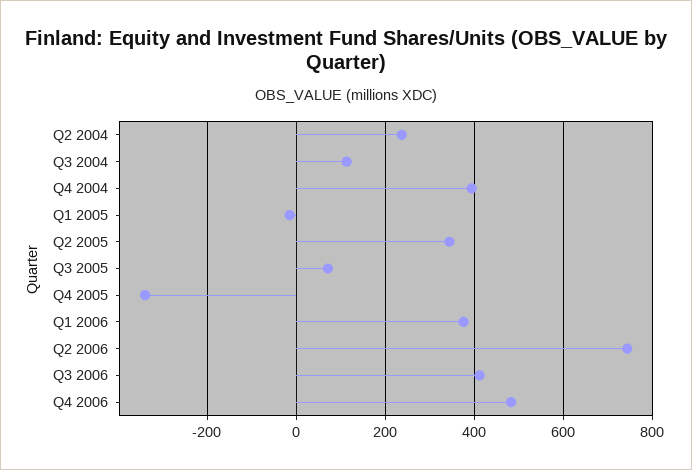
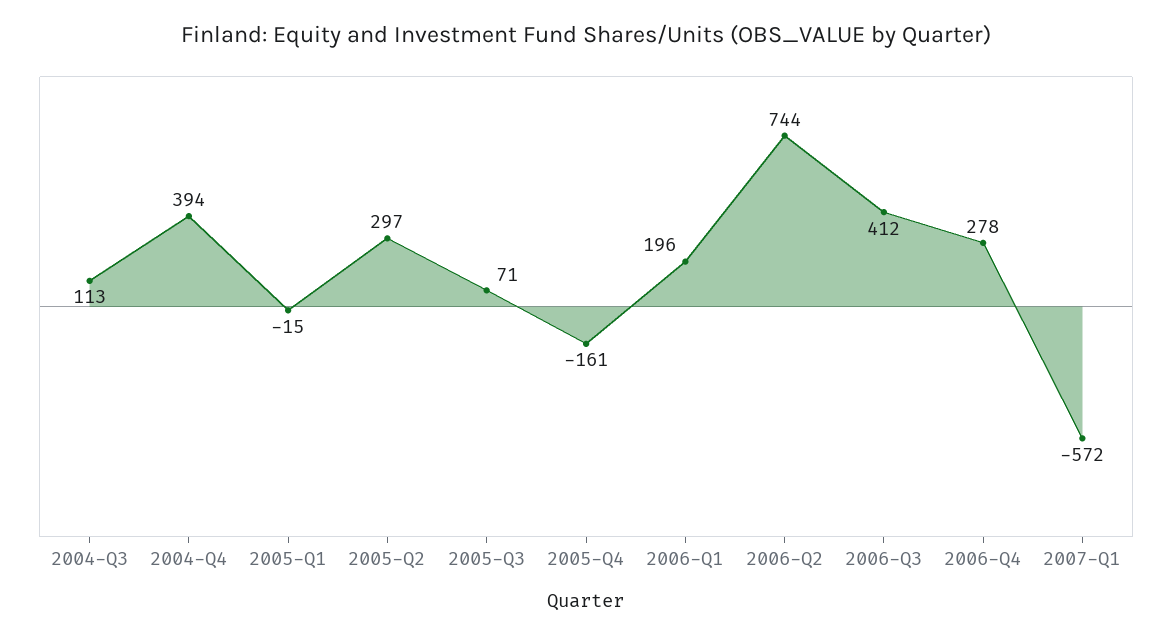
Q2 2004: 240 -> none
Q2 2005: 340 -> 297
Q4 2005: -340 -> -161
Q1 2006: 380 -> 196
Q4 2006: 480 -> 278
2007-Q1: none -> -572

